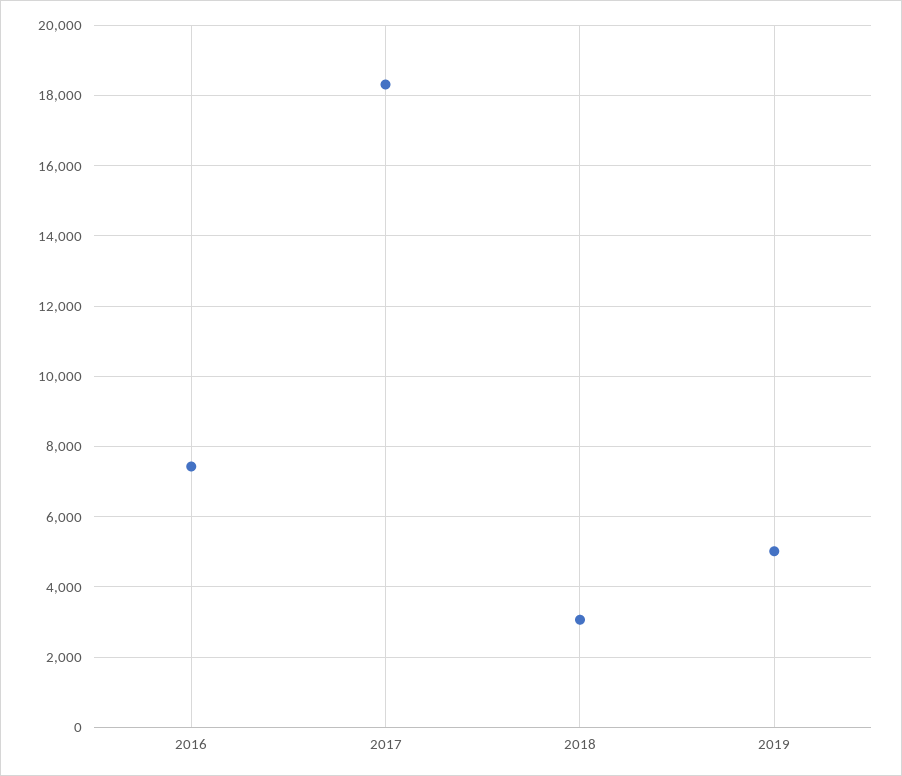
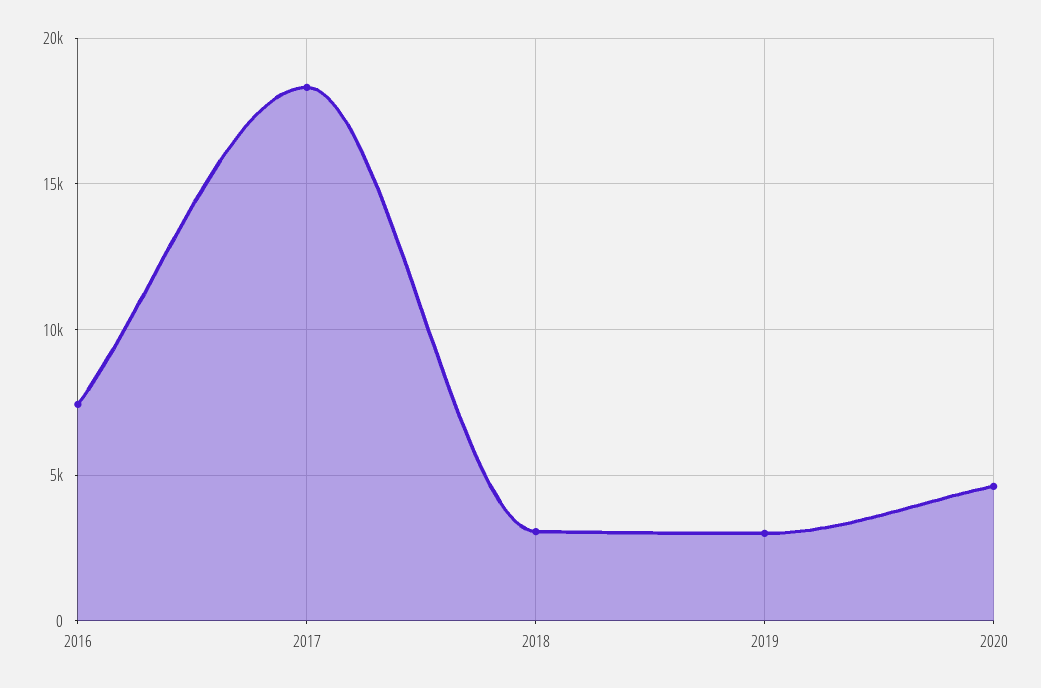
2019: 5000 -> 3000
2020: none -> 4500

